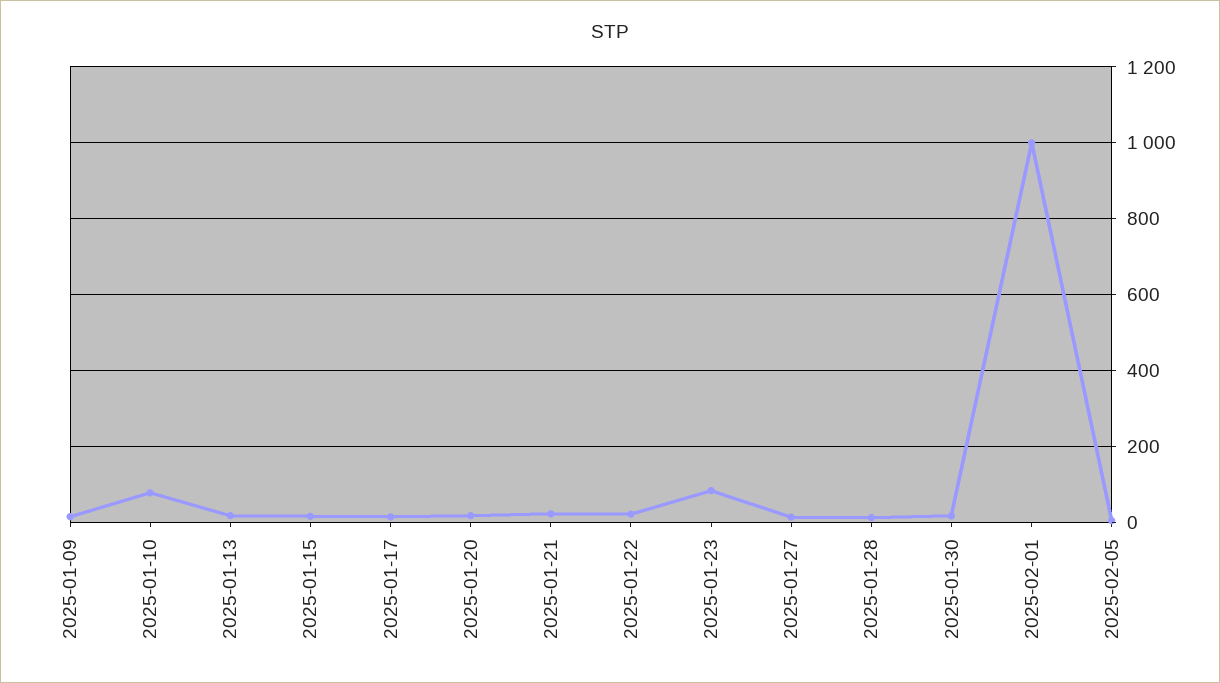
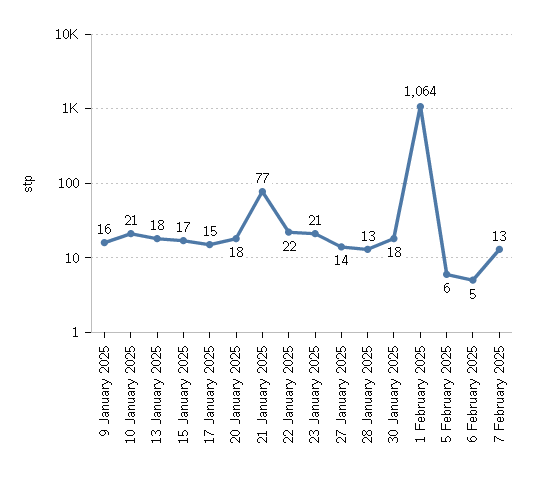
2025-01-10: 80 -> 21
2025-01-21: 20 -> 77
2025-01-23: 80 -> 21
2025-02-01: 1000 -> 1064
6 February 2025: none -> 5
7 February 2025: none -> 13

